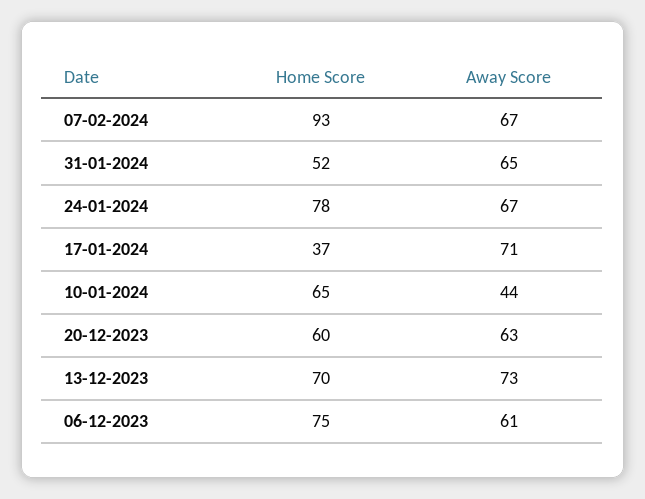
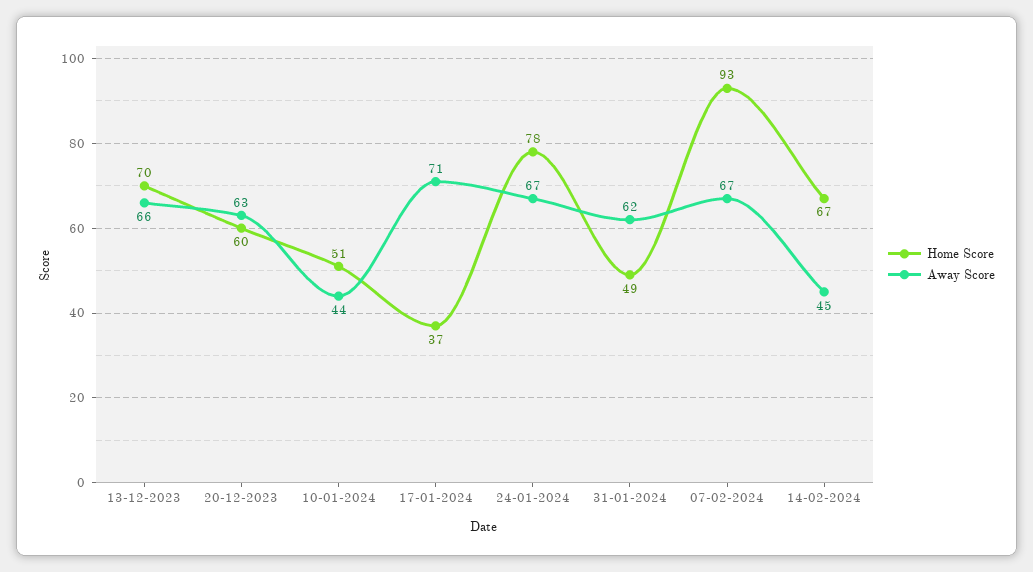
Home Score, 31-01-2024: 52 -> 49
Away Score, 31-01-2024: 65 -> 62
Home Score, 10-01-2024: 65 -> 51
Away Score, 13-12-2023: 73 -> 66
Home Score, 06-12-2023: 75 -> none
Away Score, 06-12-2023: 61 -> none
Home Score, 14-02-2024: none -> 67
Away Score, 14-02-2024: none -> 45

